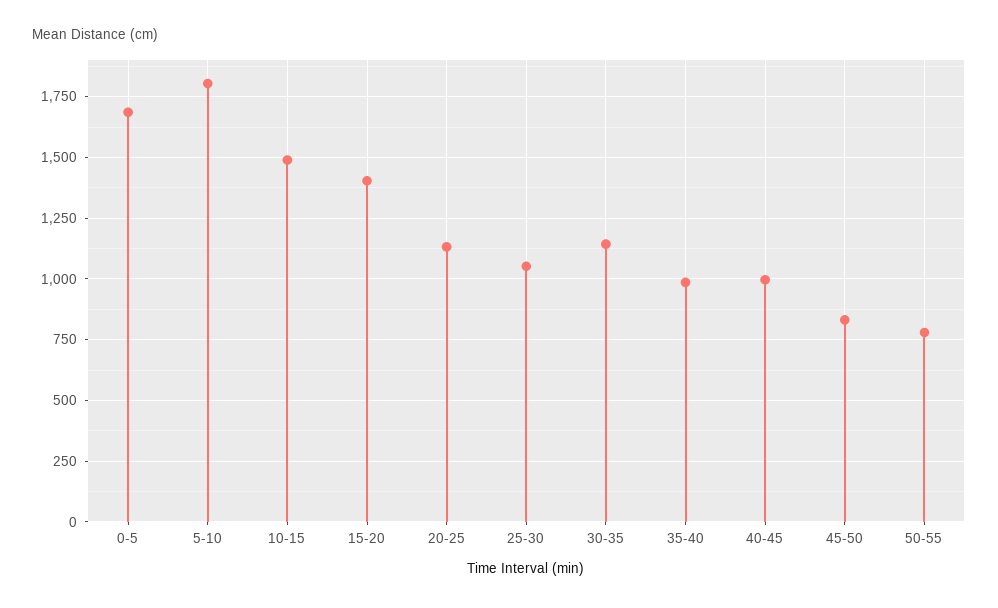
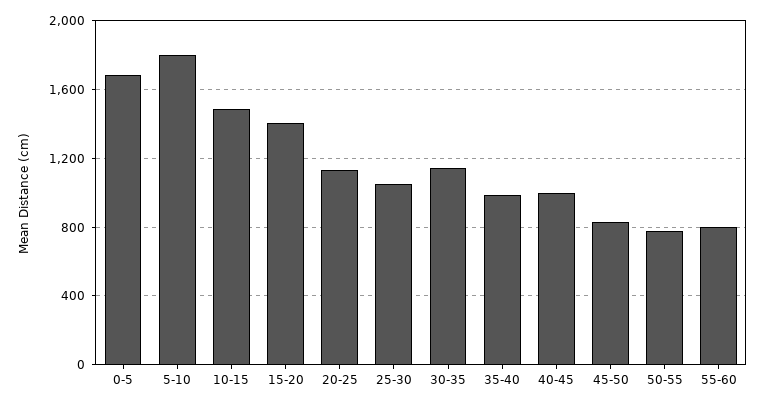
55-60: none -> 800

